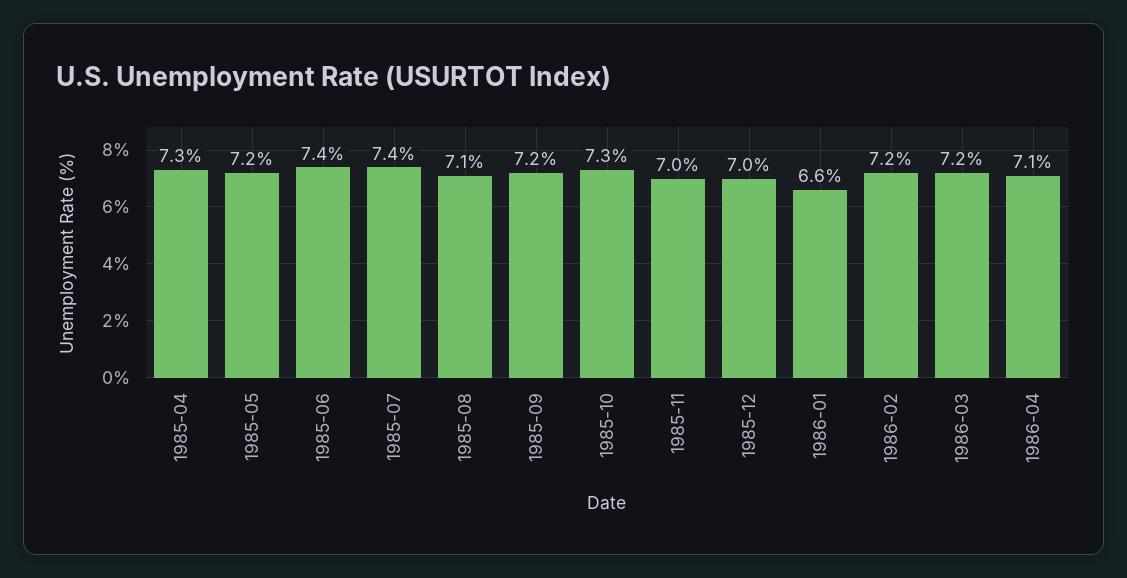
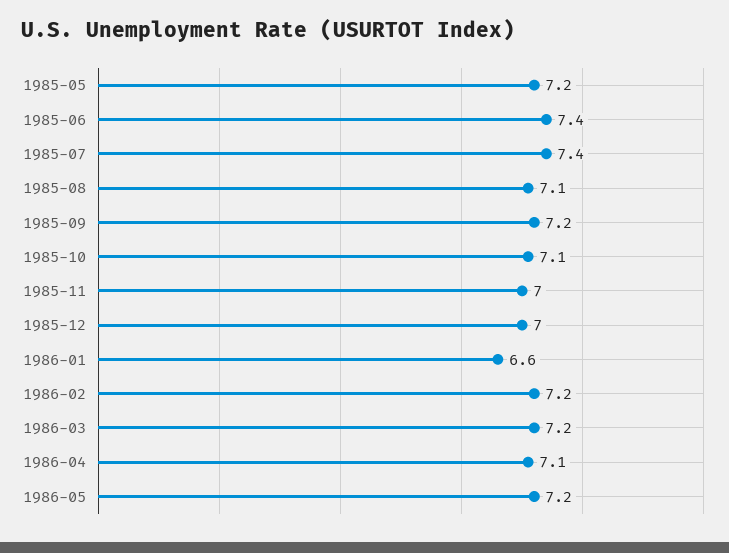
1985-04: 7.3 -> none
1985-10: 7.3 -> 7.1
1986-05: none -> 7.2

